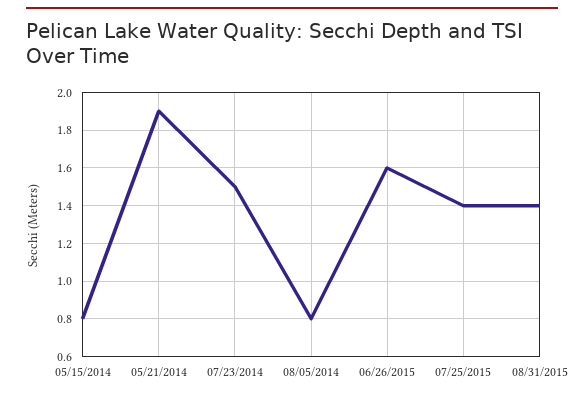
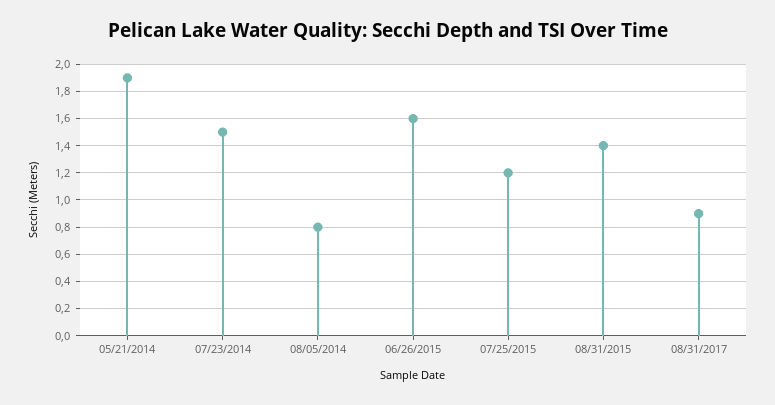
05/15/2014: 0.8 -> none
07/25/2015: 1.4 -> 1.2
08/31/2017: none -> 0.9

